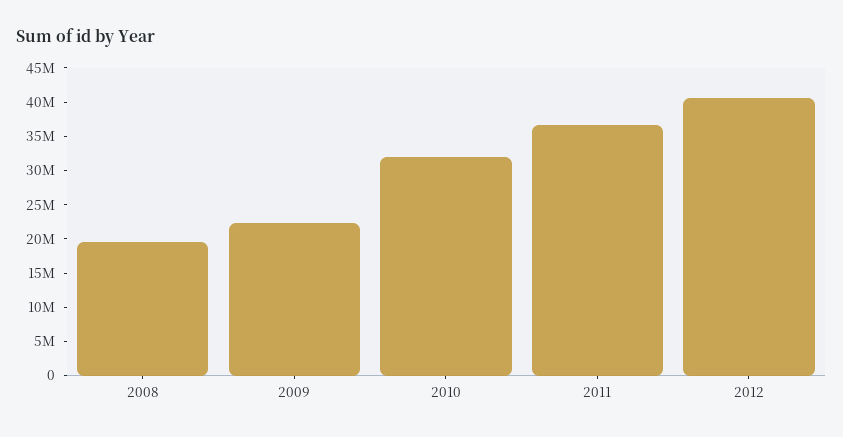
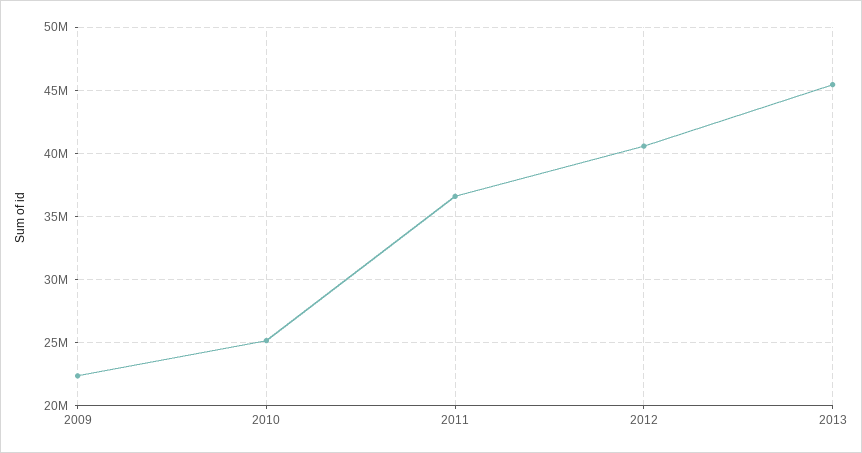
2008: 20000000 -> none
2010: 32500000 -> 25000000
2013: none -> 45500000

